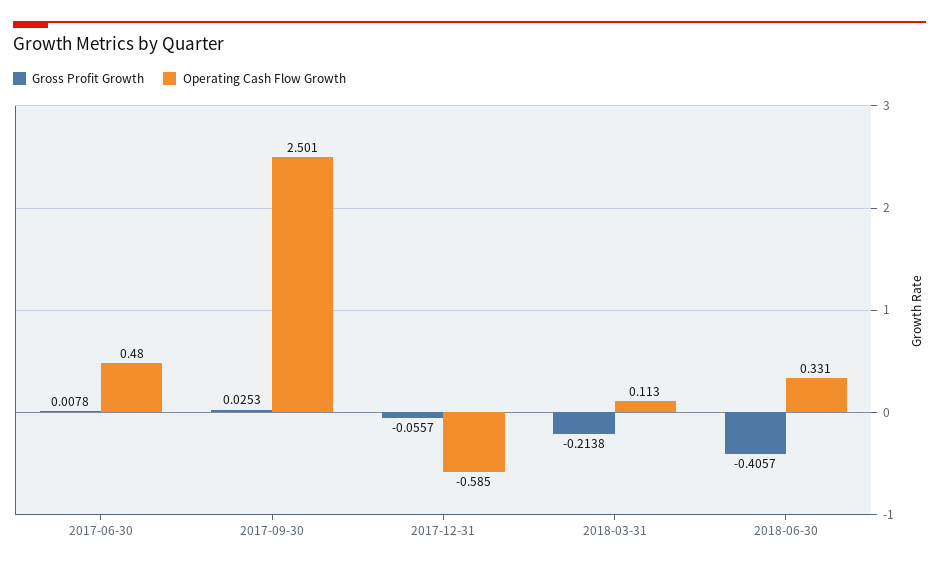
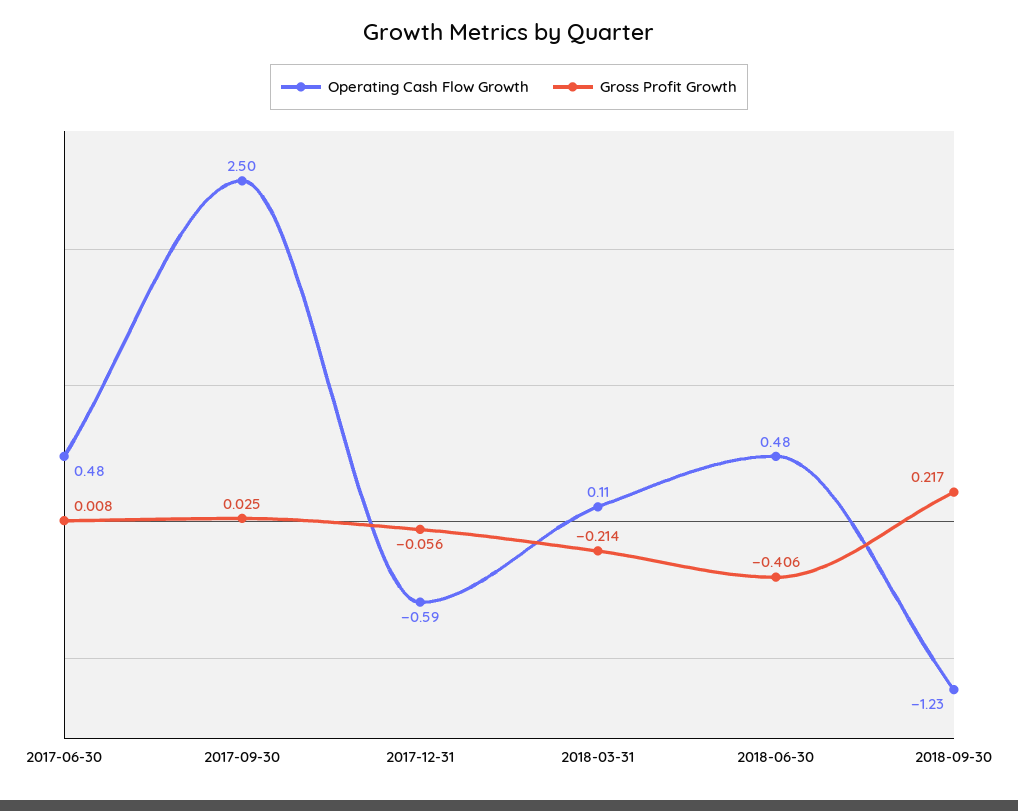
Operating Cash Flow Growth, 2018-06-30: 0.331 -> 0.48
Operating Cash Flow Growth, 2018-09-30: none -> -1.23
Gross Profit Growth, 2018-09-30: none -> 0.217

